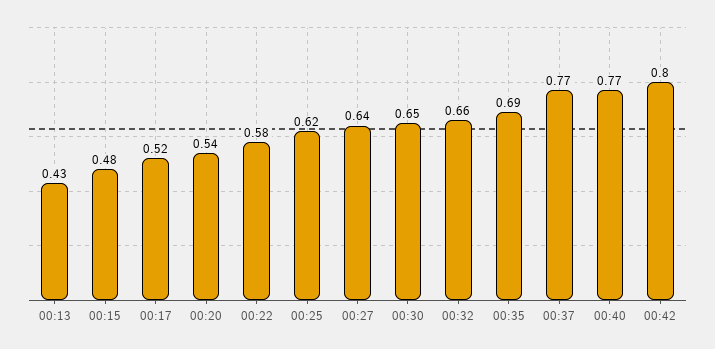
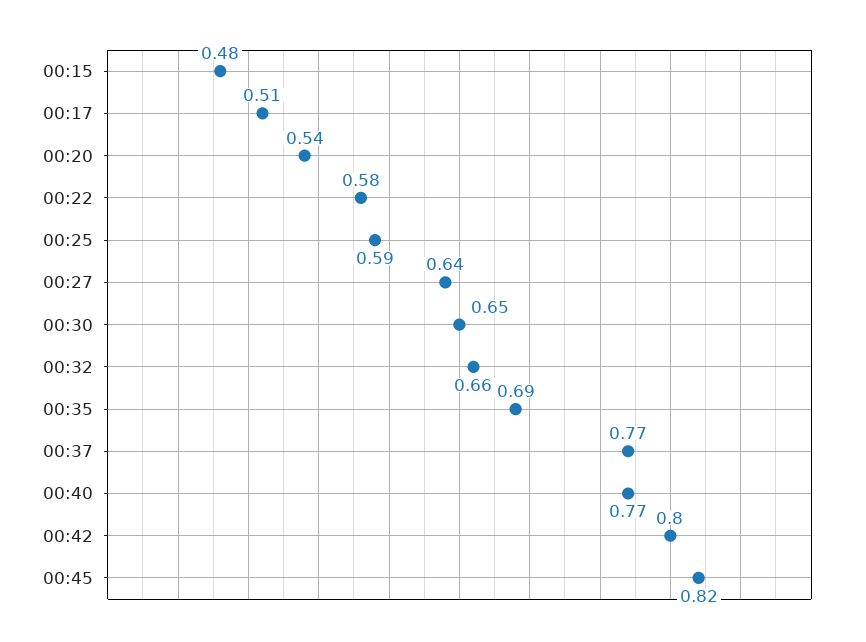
00:13: 0.43 -> none
00:17: 0.52 -> 0.51
00:25: 0.62 -> 0.59
00:45: none -> 0.82

